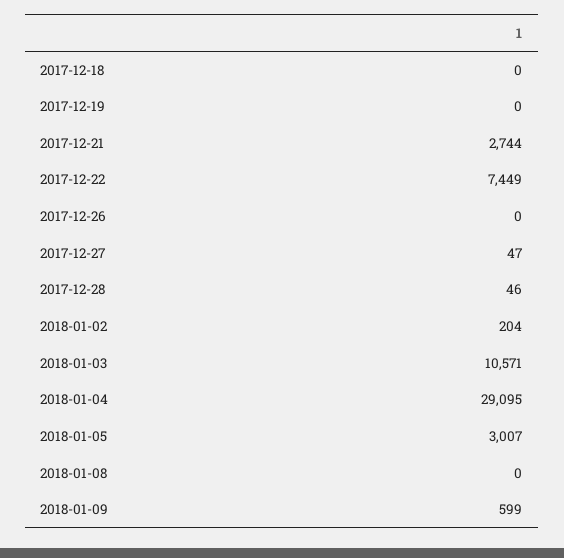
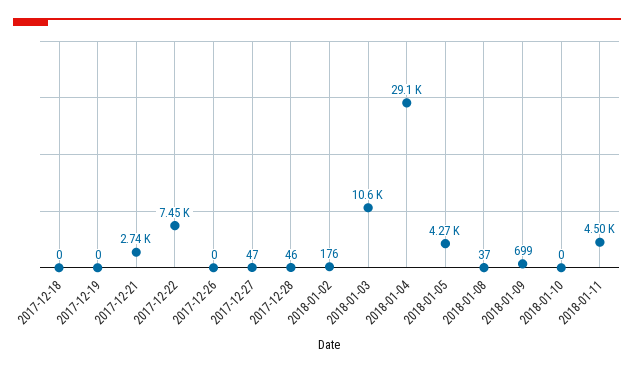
2018-01-02: 204 -> 176
2018-01-05: 3007 -> 4270
2018-01-08: 0 -> 37
2018-01-09: 599 -> 699
2018-01-10: none -> 0
2018-01-11: none -> 4500

